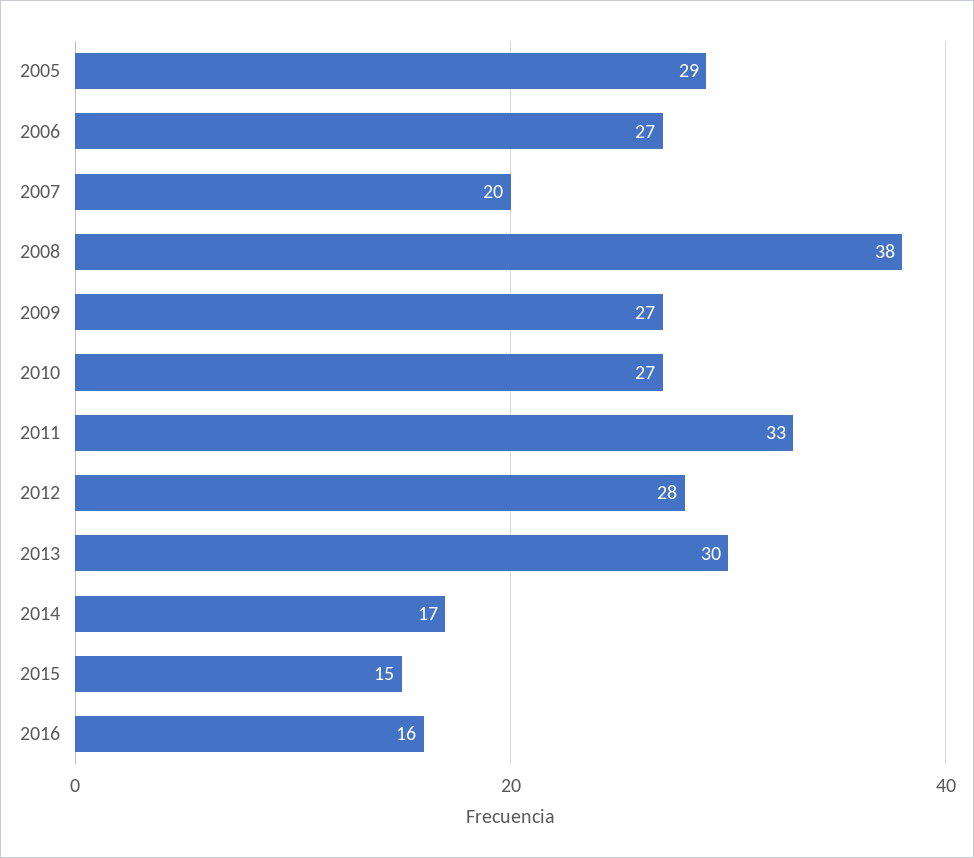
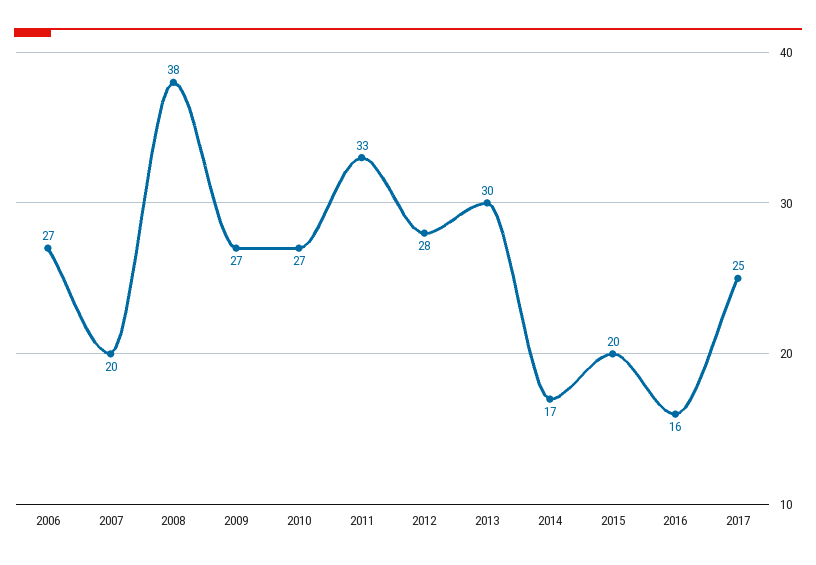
2005: 29 -> none
2015: 15 -> 20
2017: none -> 25

